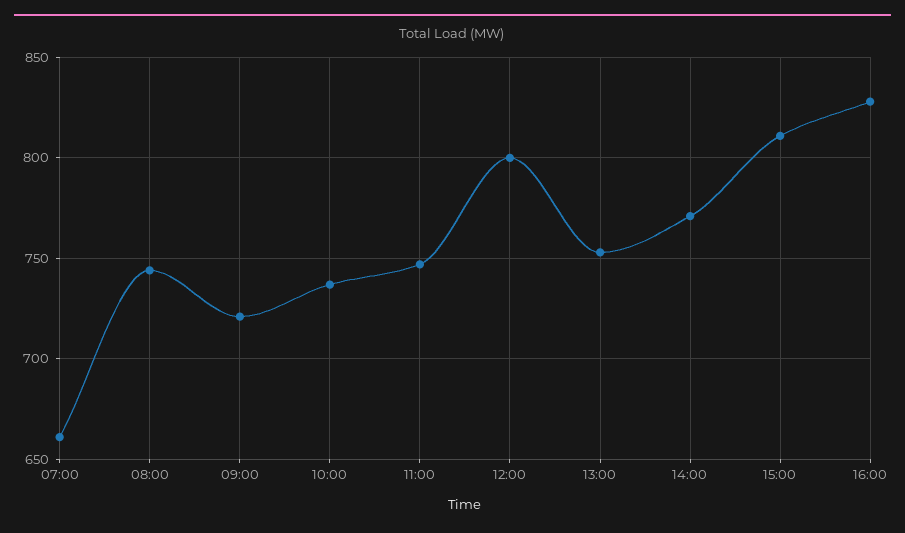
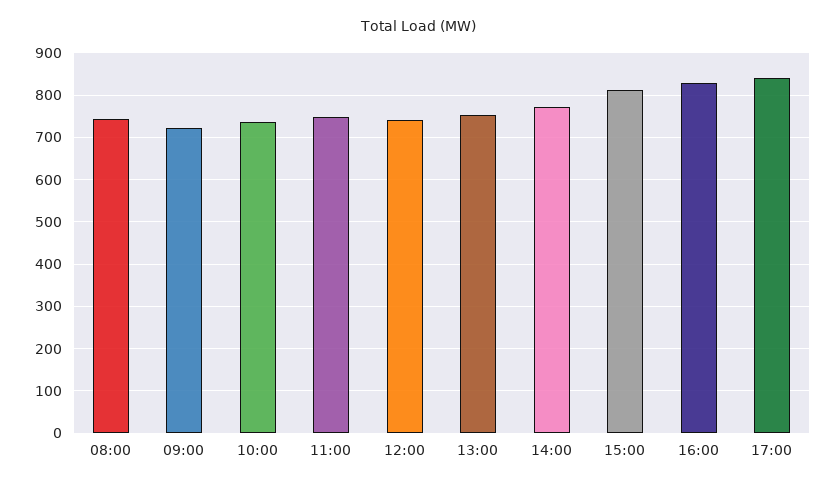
07:00: 660 -> none
12:00: 800 -> 740
17:00: none -> 840

